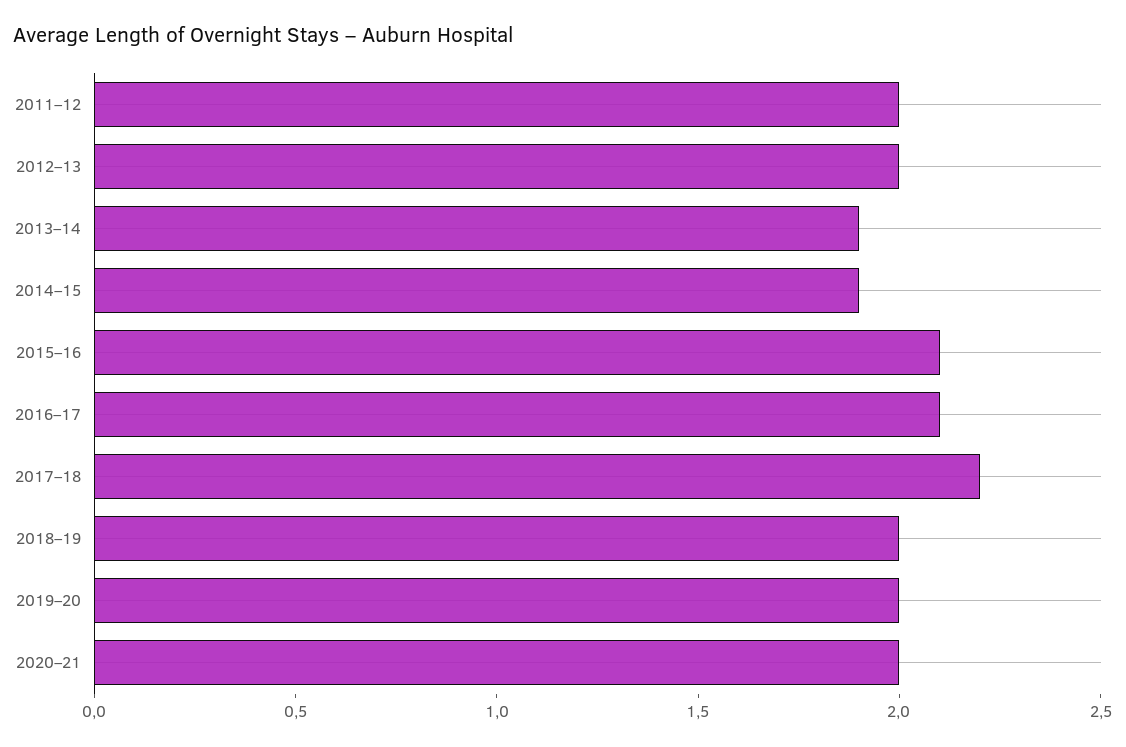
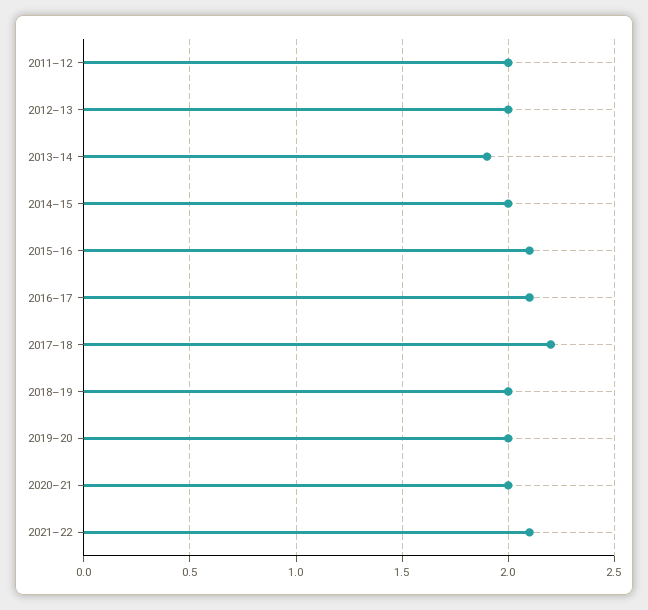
2014–15: 1.9 -> 2
2021–22: none -> 2.1

